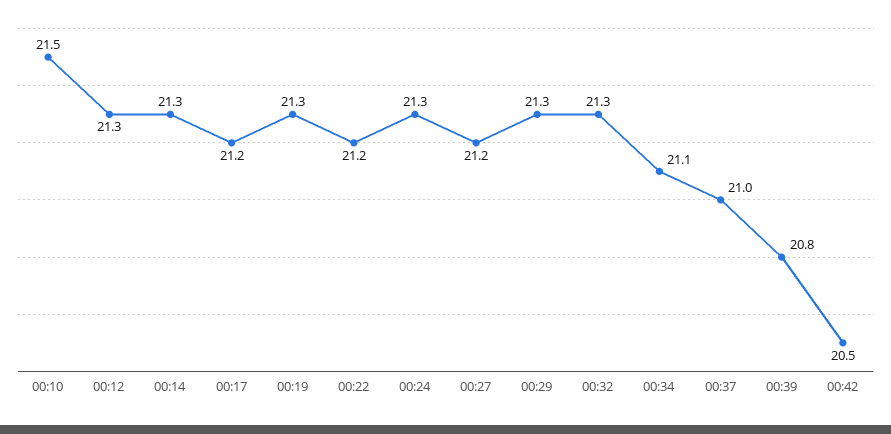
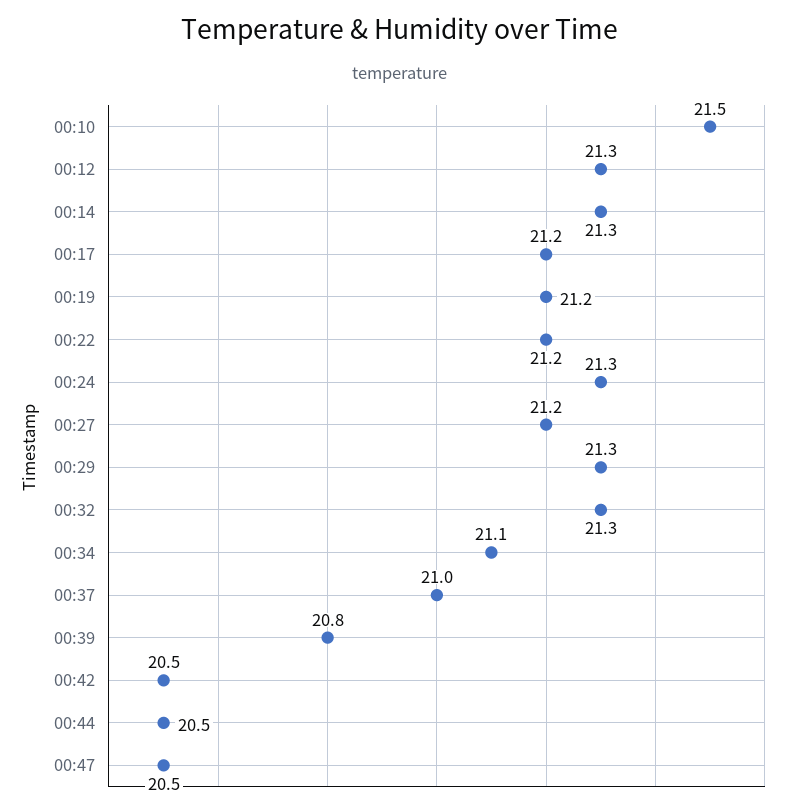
00:19: 21.3 -> 21.2
00:44: none -> 20.5
00:47: none -> 20.5

